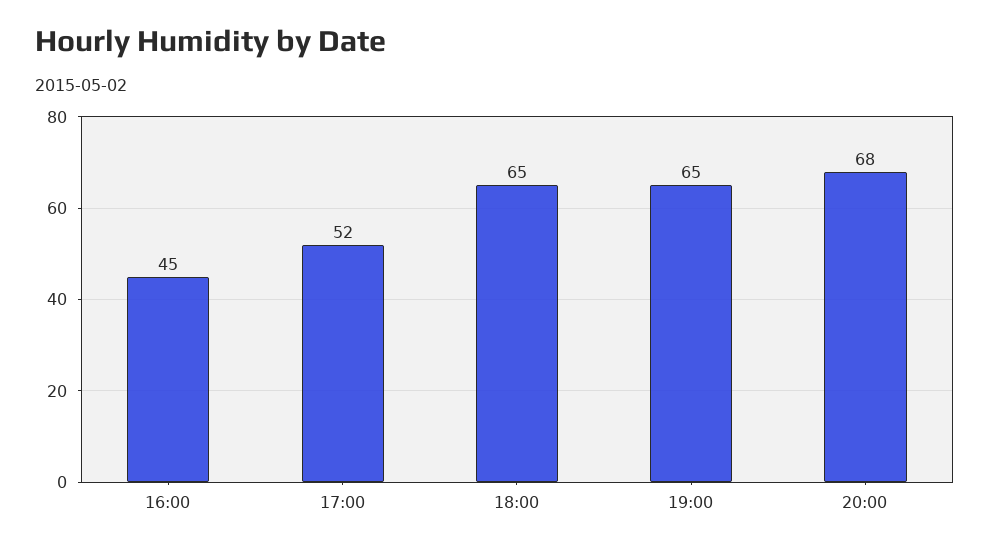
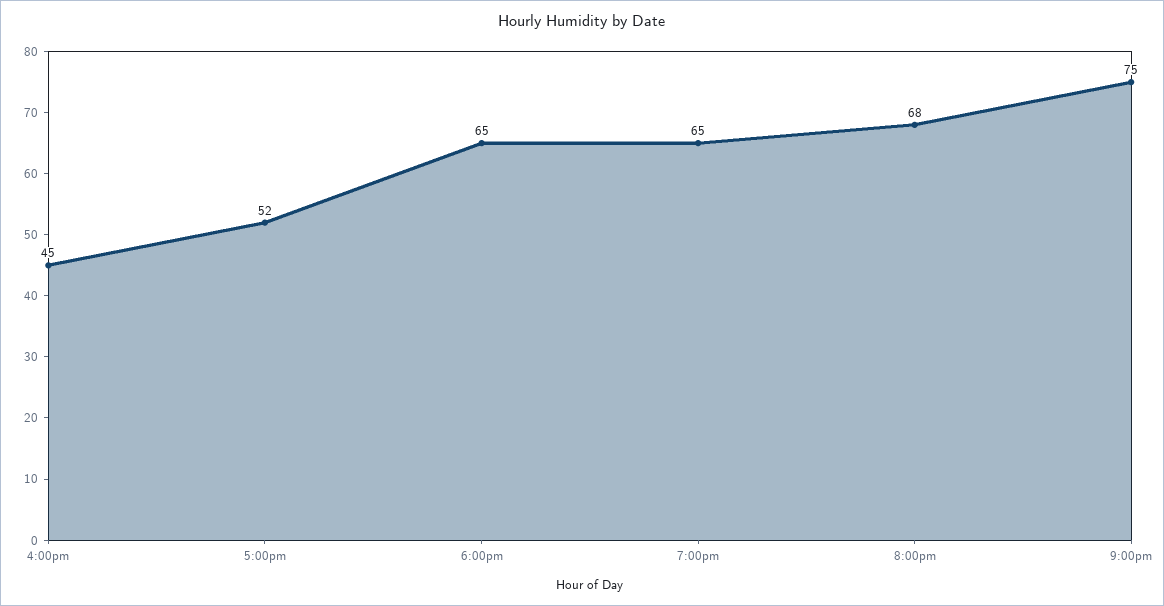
9:00pm: none -> 75

